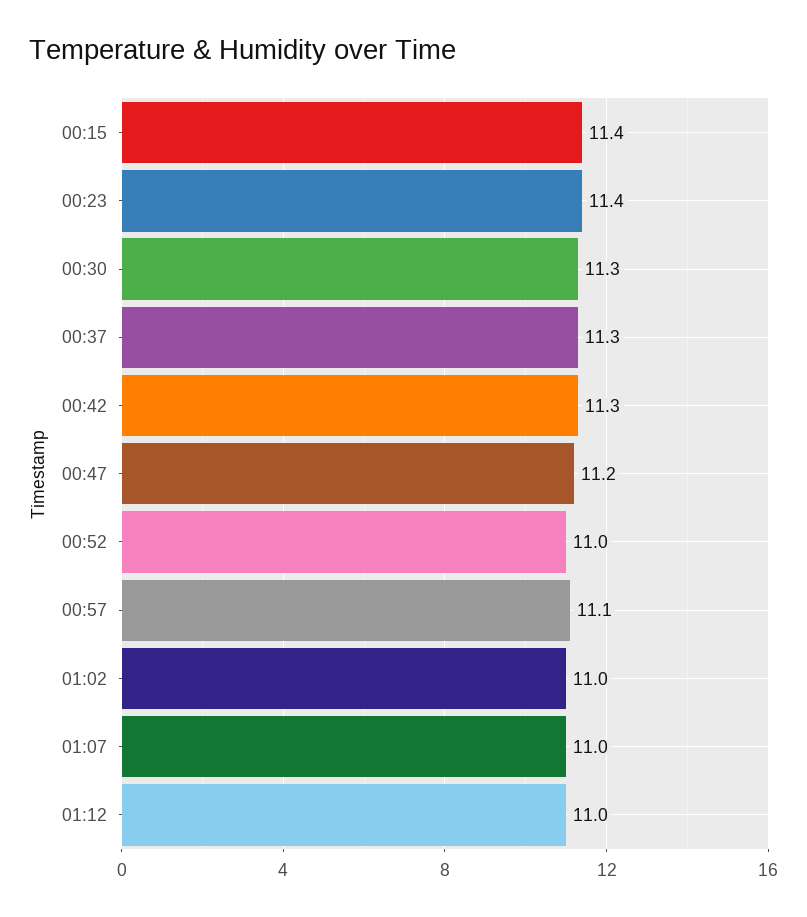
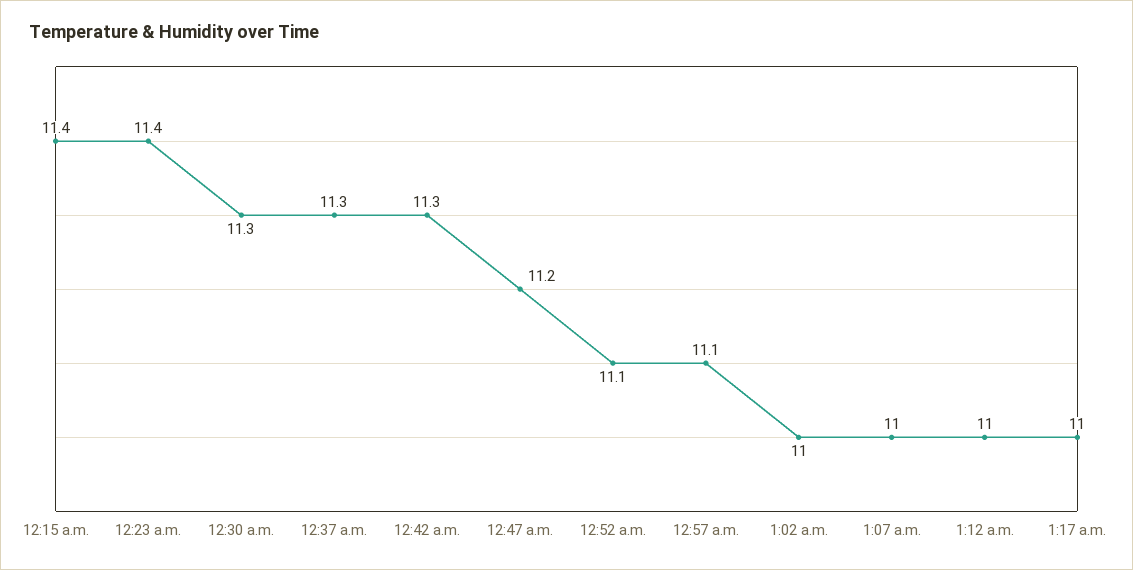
00:52: 11 -> 11.1
1:17 a.m.: none -> 11

